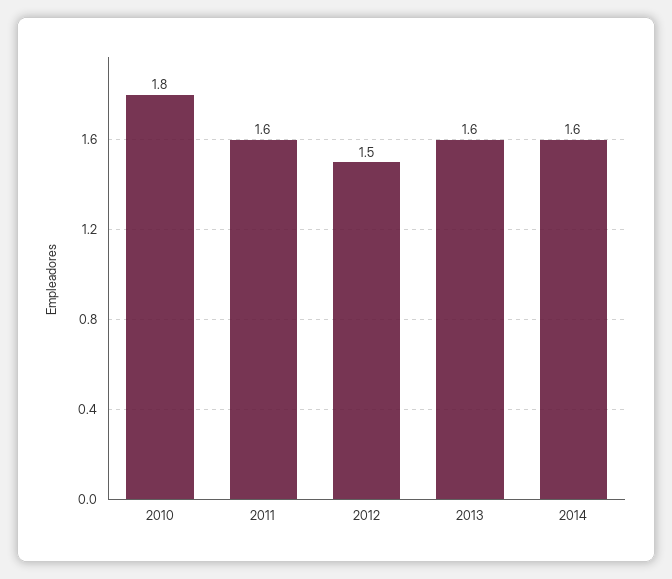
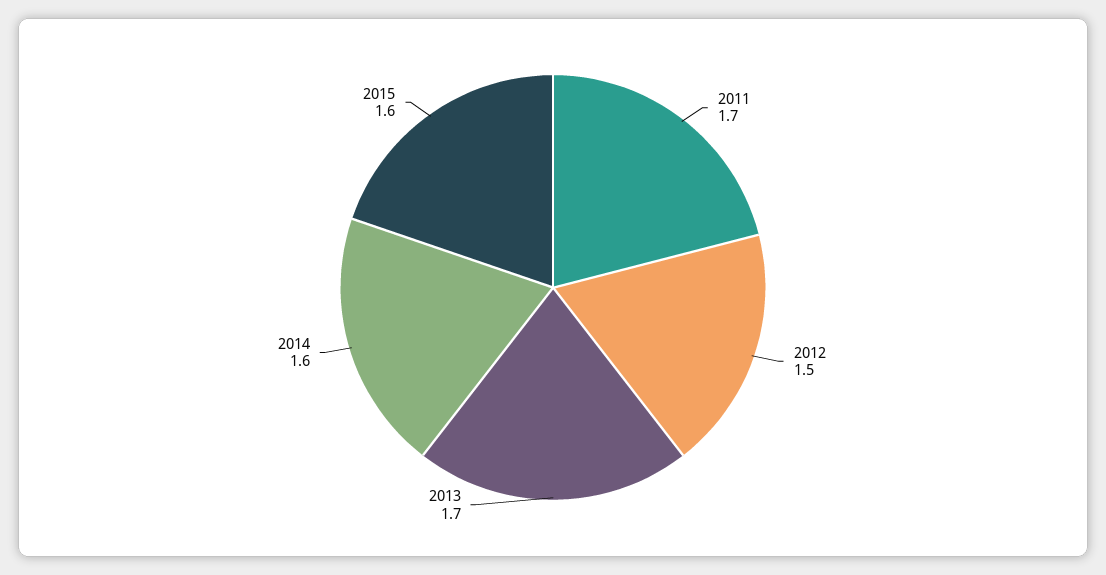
2010: 1.8 -> none
2011: 1.6 -> 1.7
2013: 1.6 -> 1.7
2015: none -> 1.6

